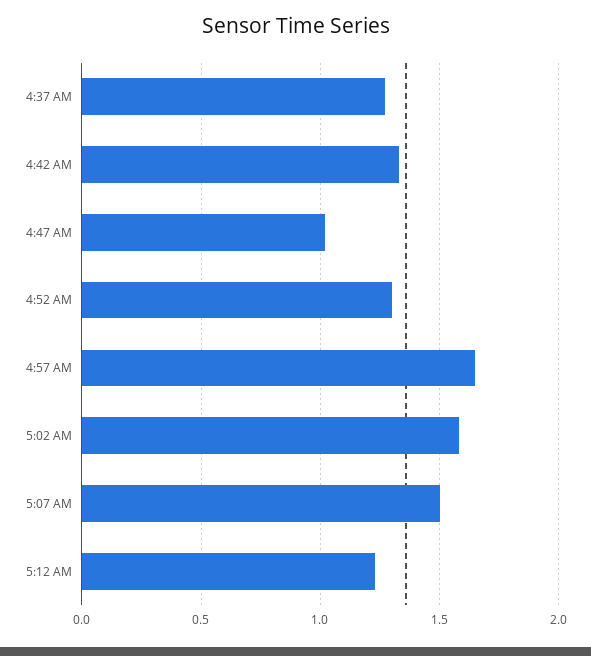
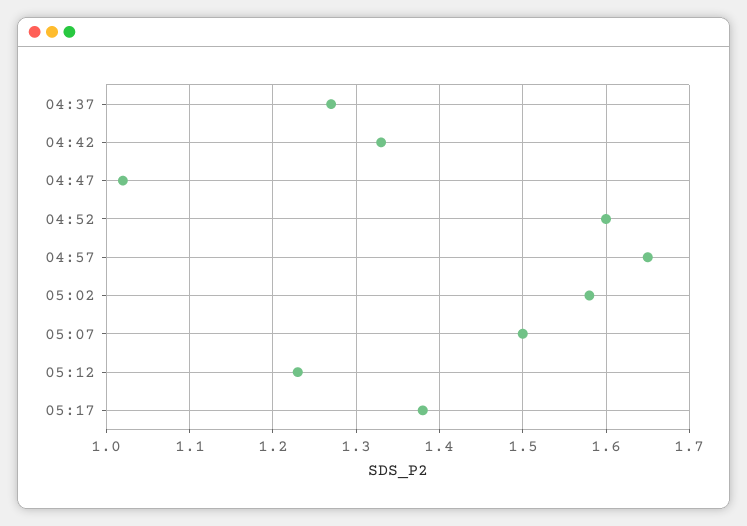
4:52 AM: 1.3 -> 1.6
05:17: none -> 1.38

